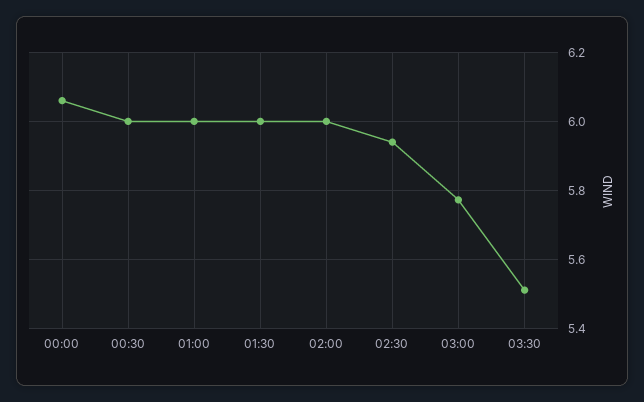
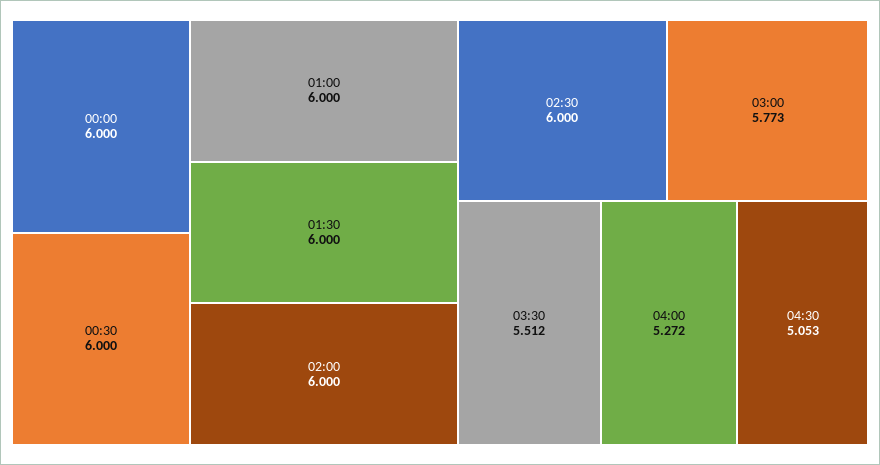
00:00: 6.06 -> 6
02:30: 5.94 -> 6
04:00: none -> 5.272
04:30: none -> 5.053

